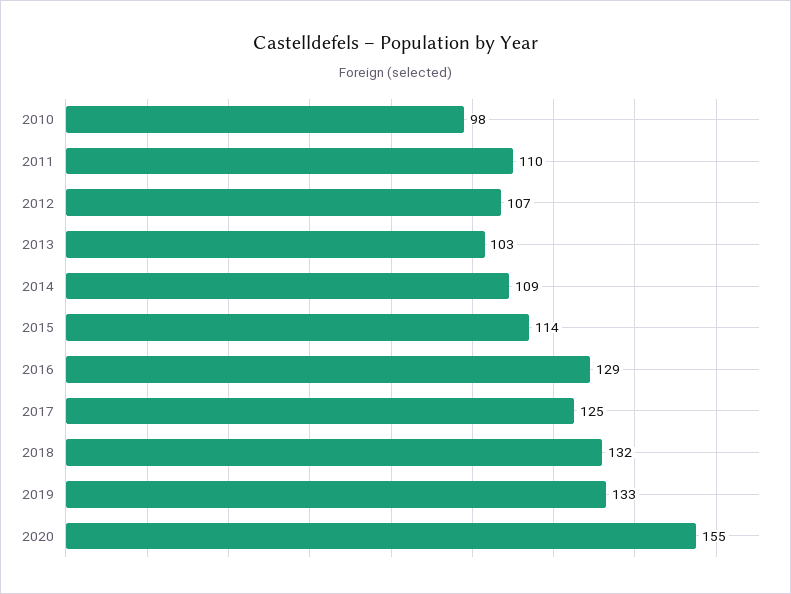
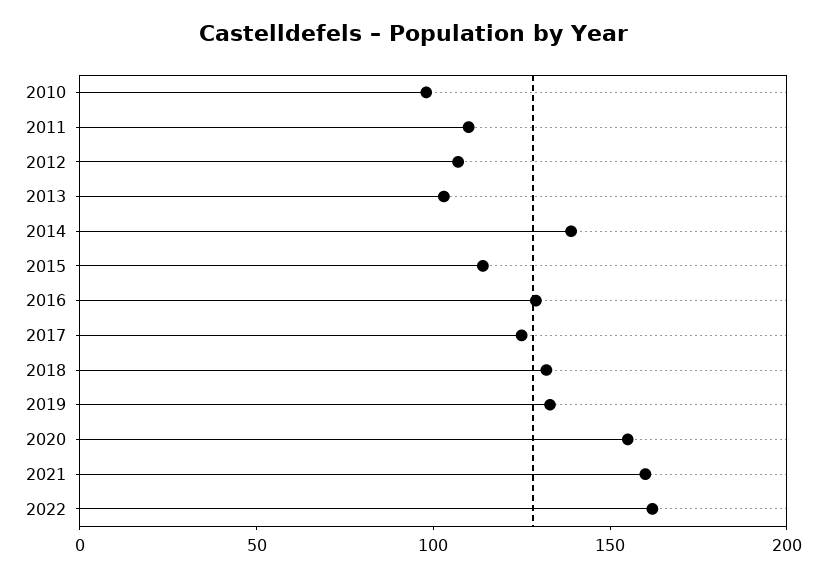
2014: 109 -> 140
2021: none -> 160
2022: none -> 160

